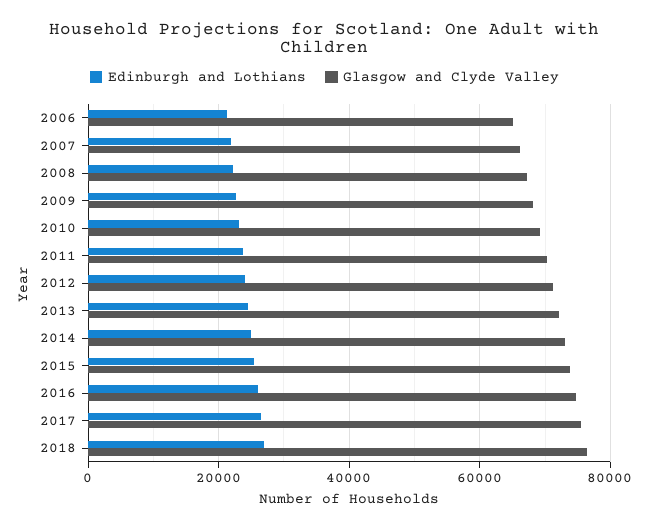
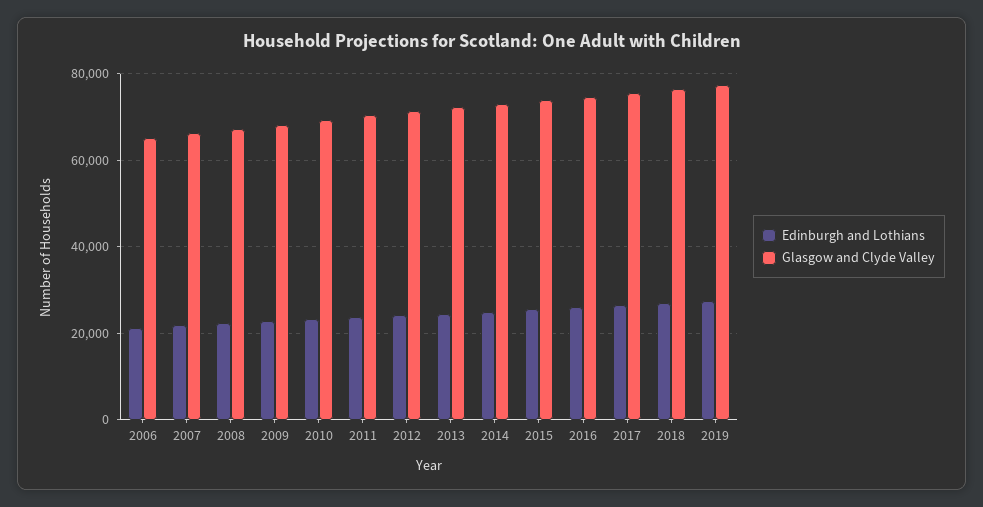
Edinburgh and Lothians, 2019: none -> 28000
Glasgow and Clyde Valley, 2019: none -> 78000

